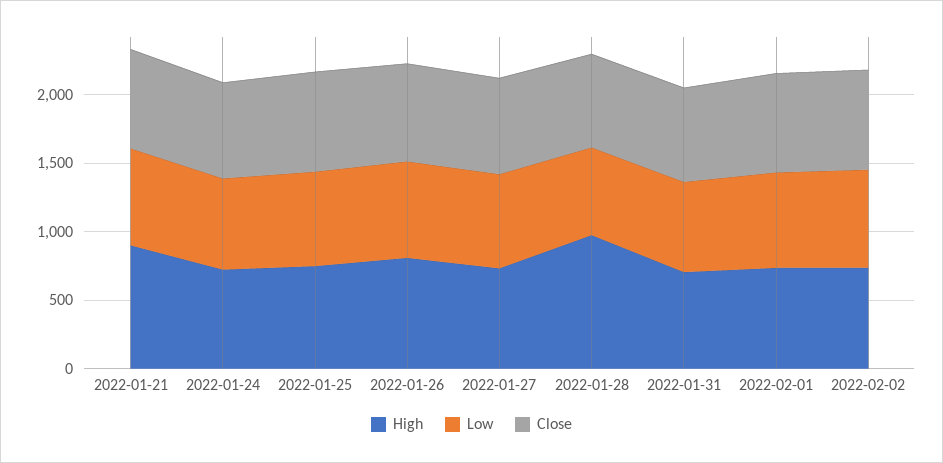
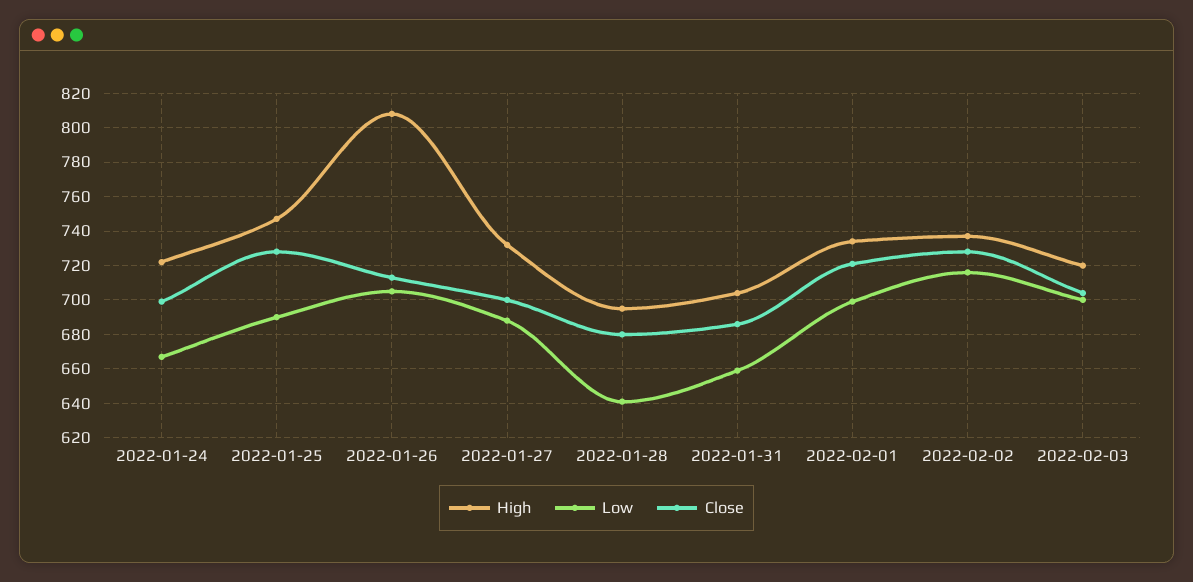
High, 2022-01-21: 900 -> none
Low, 2022-01-21: 700 -> none
Close, 2022-01-21: 700 -> none
High, 2022-01-28: 1000 -> 695
High, 2022-02-03: none -> 720
Low, 2022-02-03: none -> 700
Close, 2022-02-03: none -> 705

